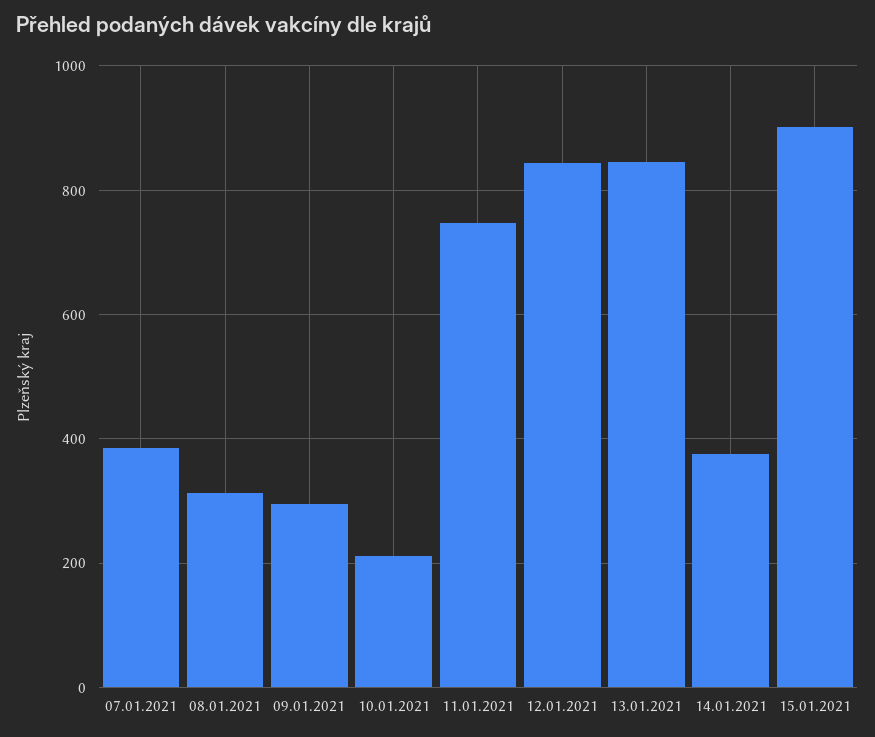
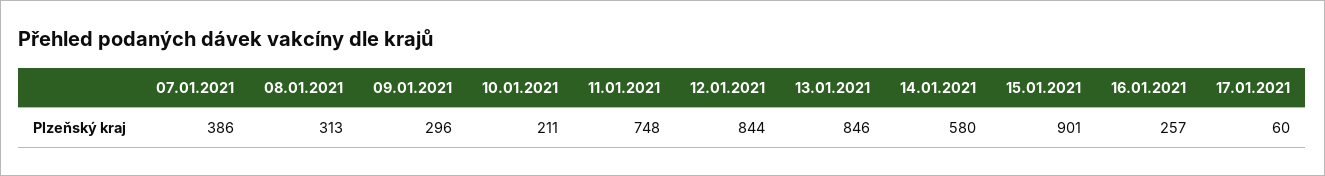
14.01.2021: 380 -> 580
16.01.2021: none -> 257
17.01.2021: none -> 60

